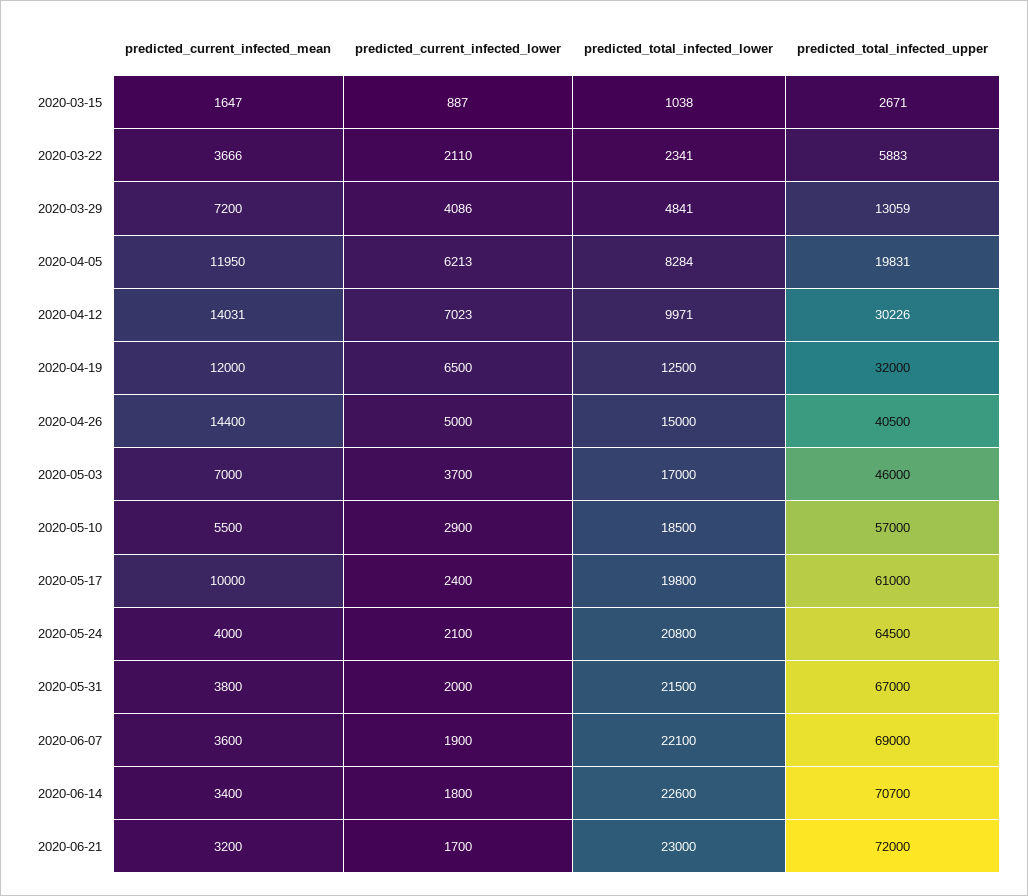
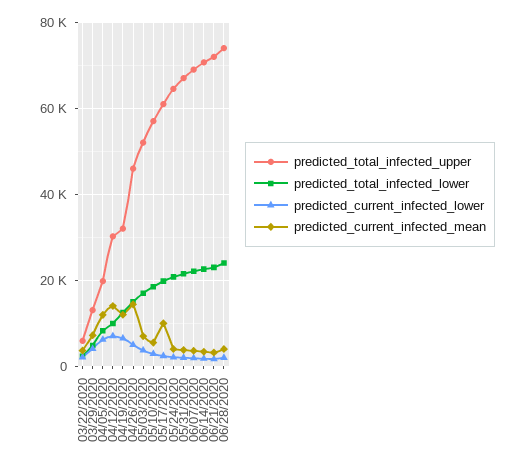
predicted_current_infected_mean, 2020-03-15: 1647 -> none
predicted_current_infected_lower, 2020-03-15: 887 -> none
predicted_total_infected_lower, 2020-03-15: 1038 -> none
predicted_total_infected_upper, 2020-03-15: 2671 -> none
predicted_total_infected_upper, 2020-04-26: 40500 -> 46000
predicted_total_infected_upper, 2020-05-03: 46000 -> 52000
predicted_total_infected_upper, 06/28/2020: none -> 74000
predicted_total_infected_lower, 06/28/2020: none -> 24000
predicted_current_infected_lower, 06/28/2020: none -> 2000
predicted_current_infected_mean, 06/28/2020: none -> 4000

